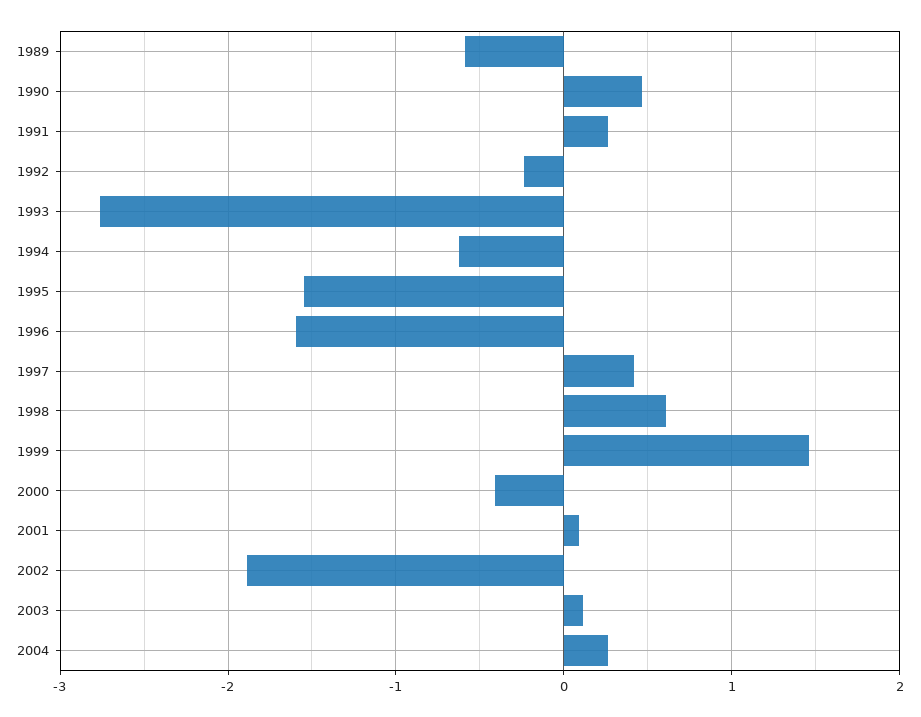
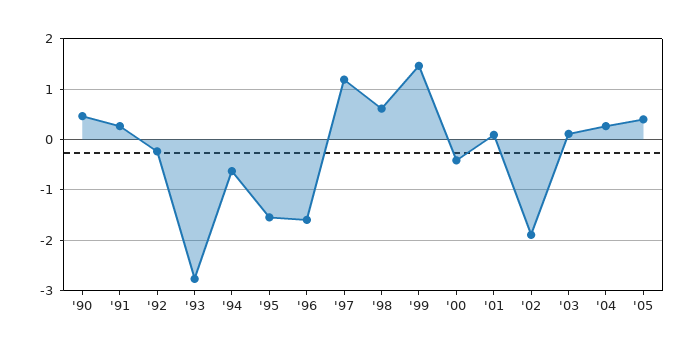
1989: -0.6 -> none
1997: 0.4 -> 1.2
'05: none -> 0.4

